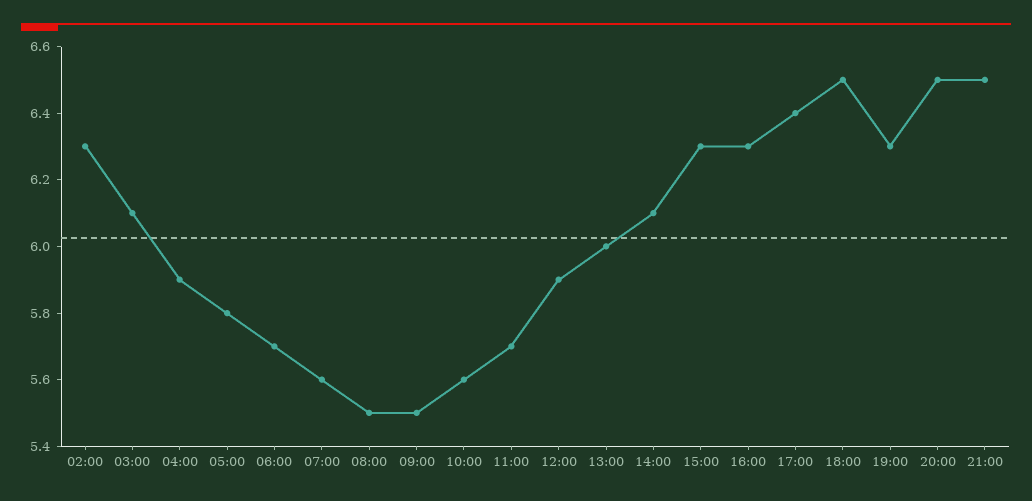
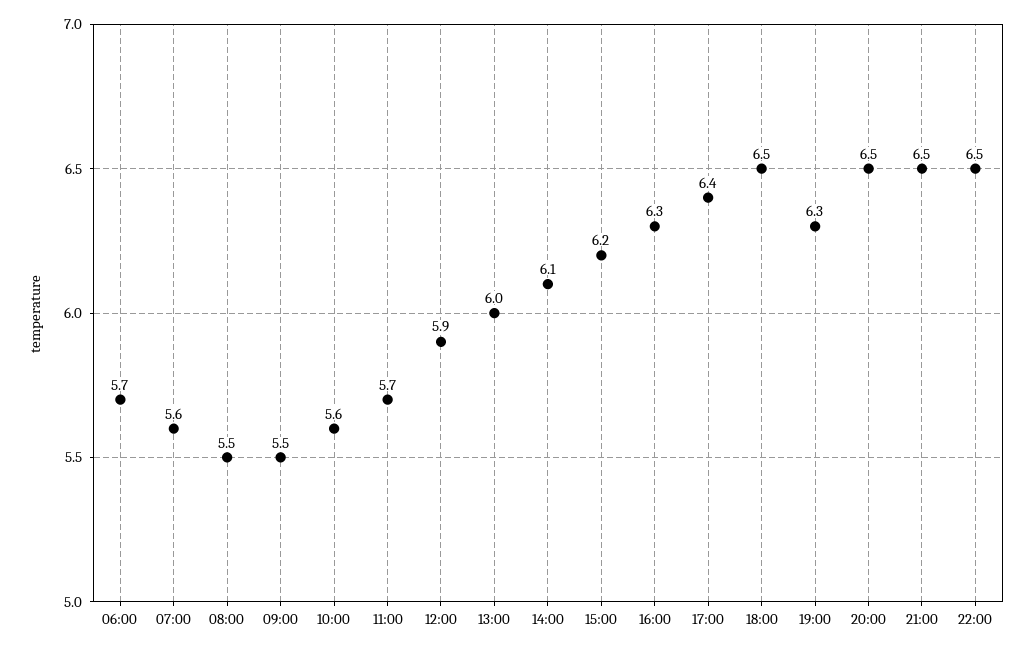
02:00: 6.3 -> none
03:00: 6.1 -> none
04:00: 5.9 -> none
05:00: 5.8 -> none
15:00: 6.3 -> 6.2
22:00: none -> 6.5

